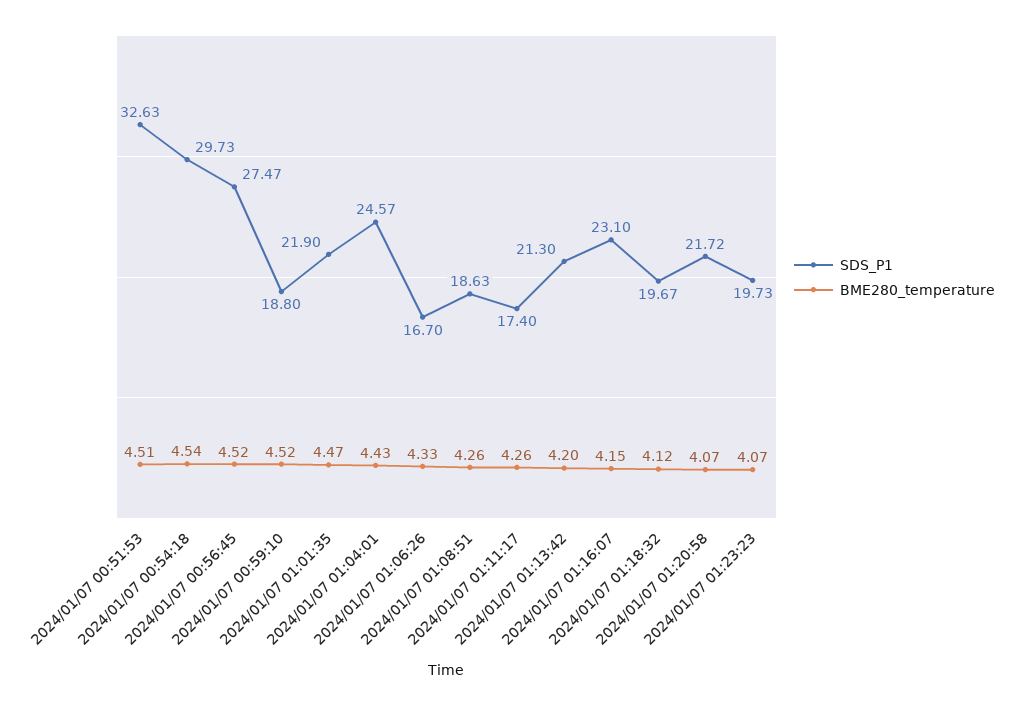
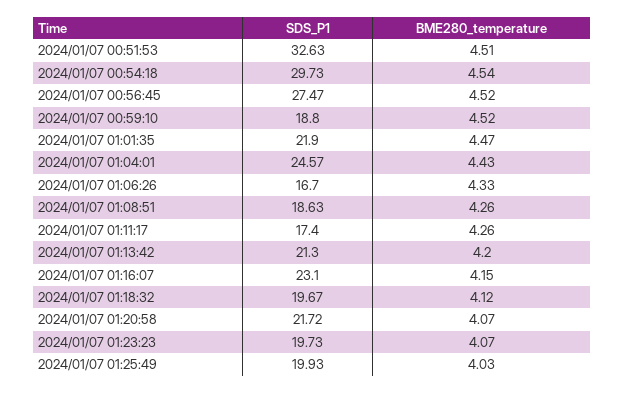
SDS_P1, 2024/01/07 01:25:49: none -> 19.93
BME280_temperature, 2024/01/07 01:25:49: none -> 4.03

